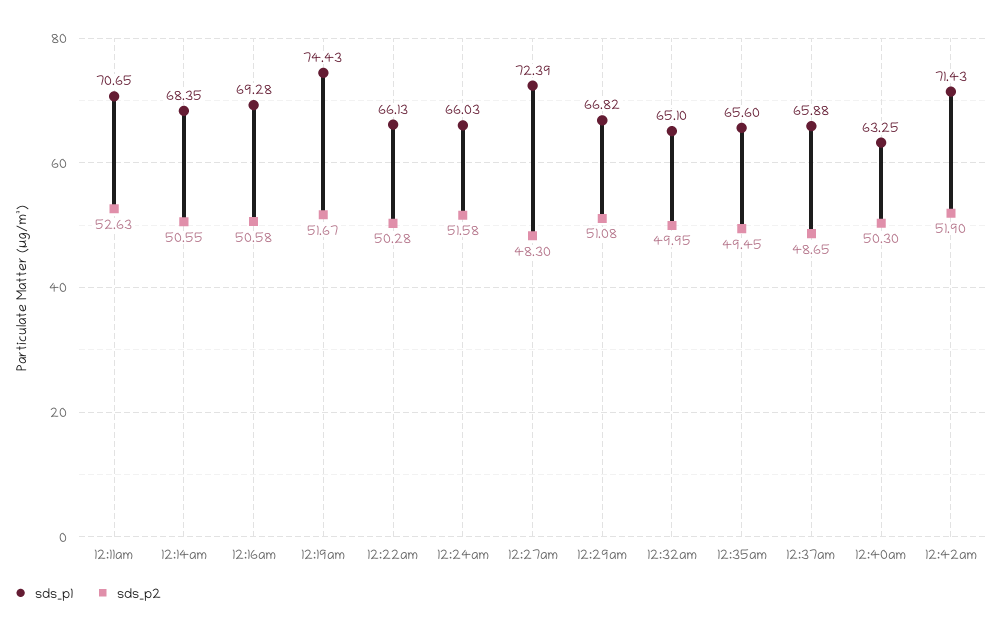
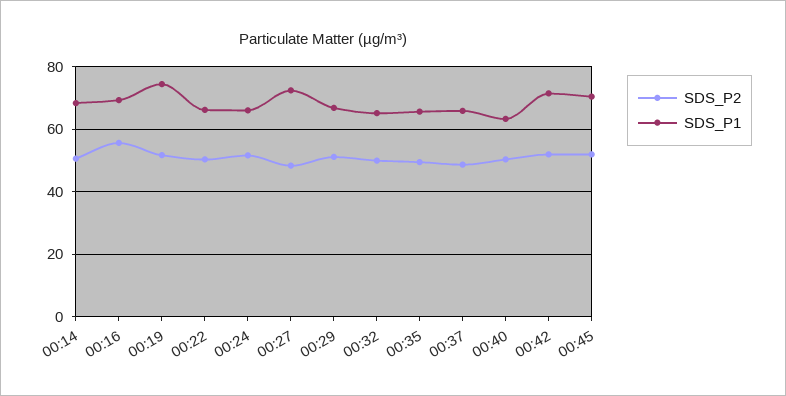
sds_p1, 12:11am: 70.65 -> none
sds_p2, 12:11am: 52.63 -> none
sds_p2, 12:16am: 50.58 -> 56
sds_p2, 00:45: none -> 52
sds_p1, 00:45: none -> 70

